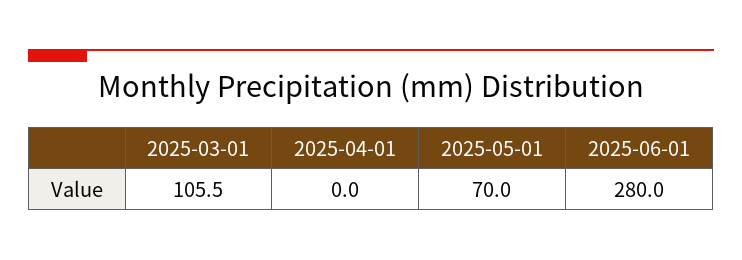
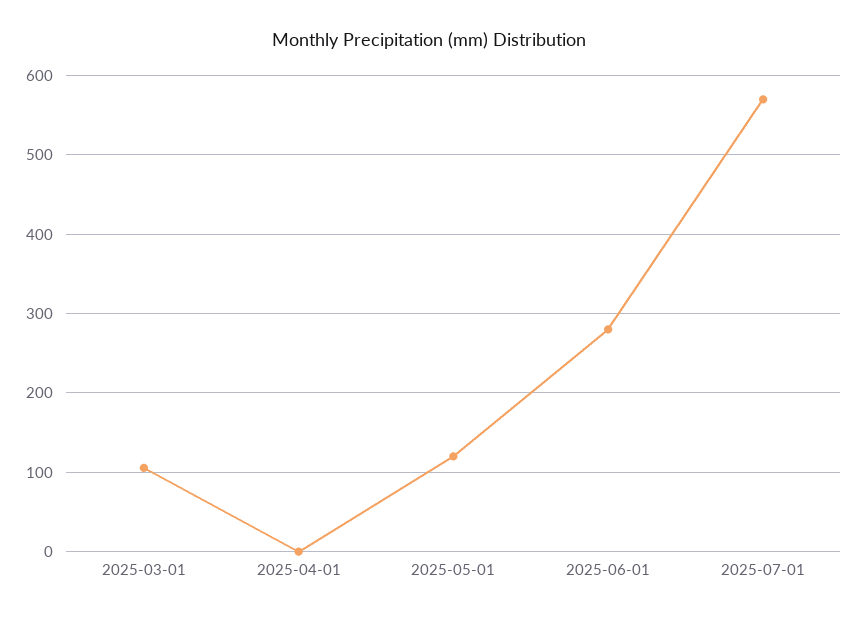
2025-05-01: 70 -> 120
2025-07-01: none -> 570

